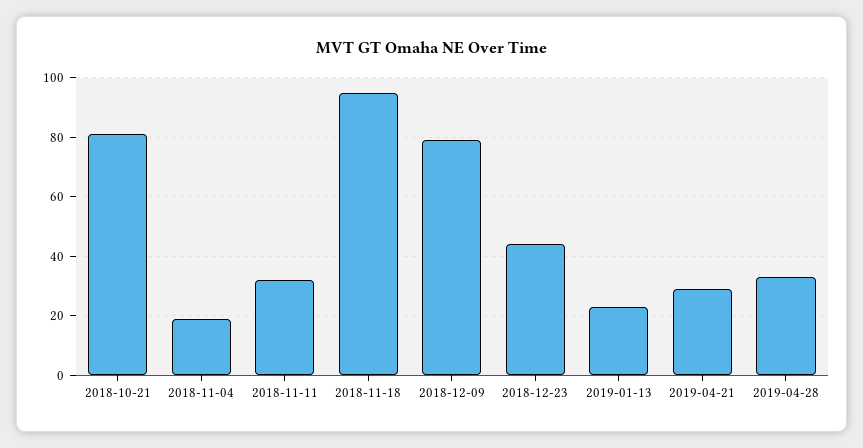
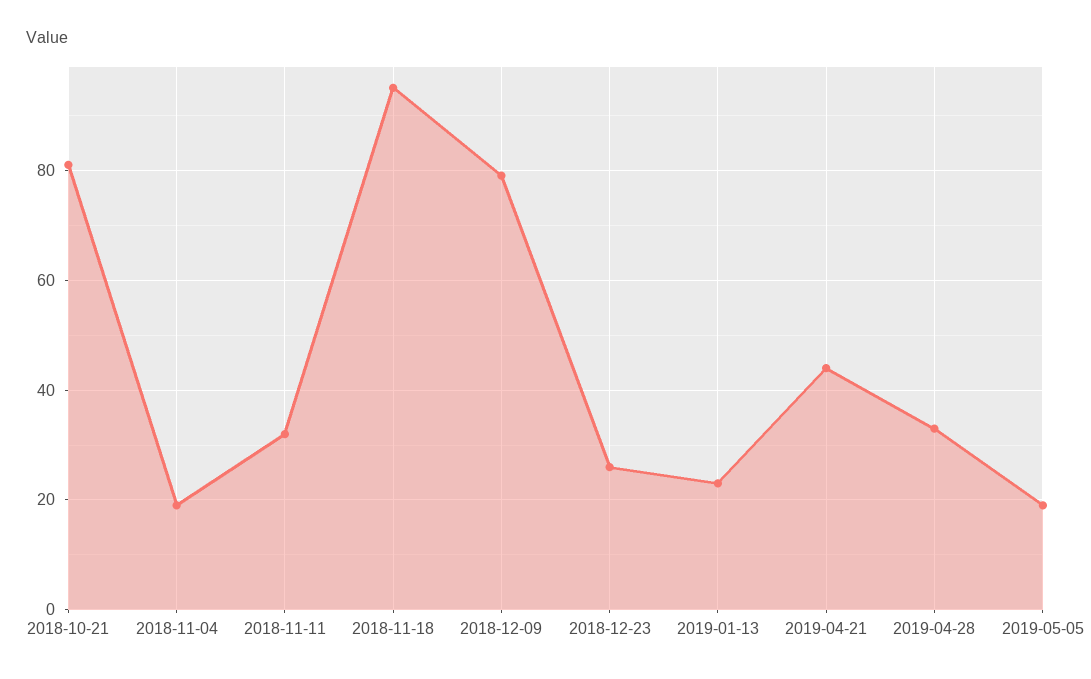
2018-12-23: 45 -> 25
2019-04-21: 30 -> 45
2019-05-05: none -> 20

